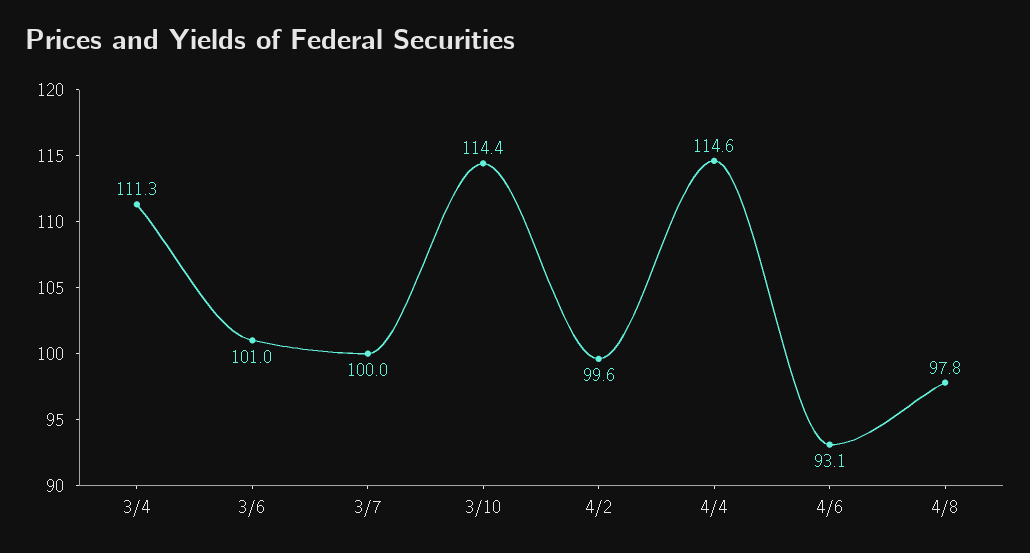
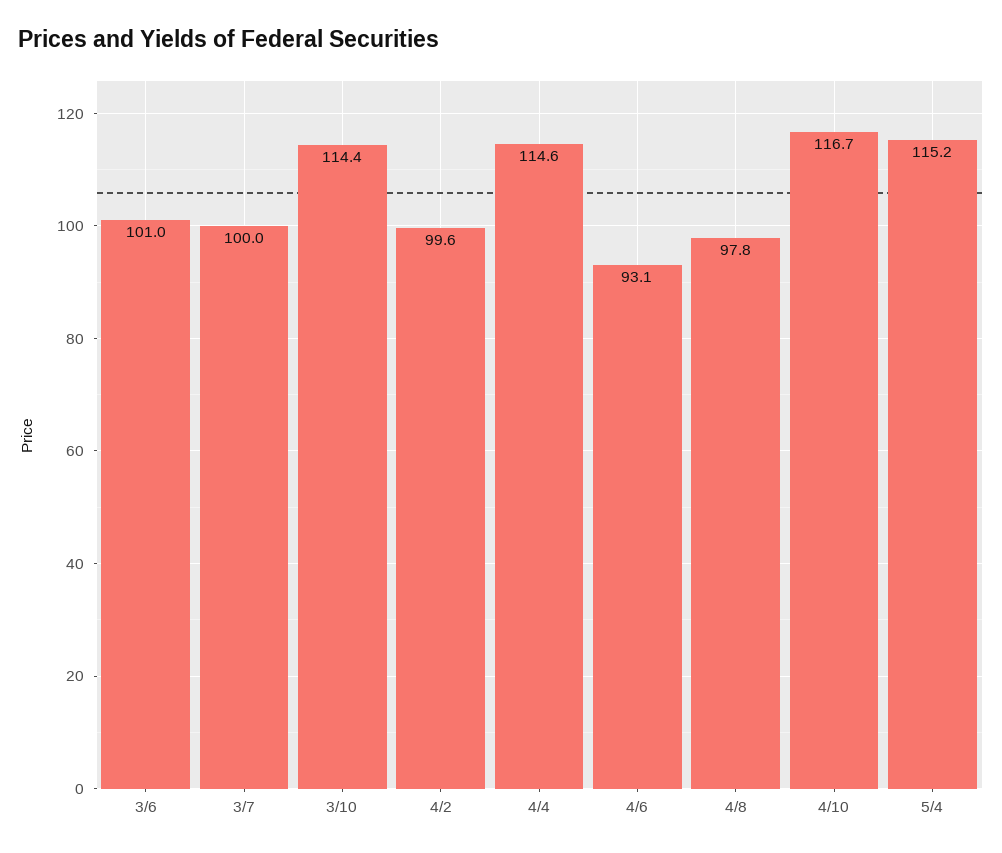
3/4: 111.3 -> none
4/10: none -> 116.7
5/4: none -> 115.2

